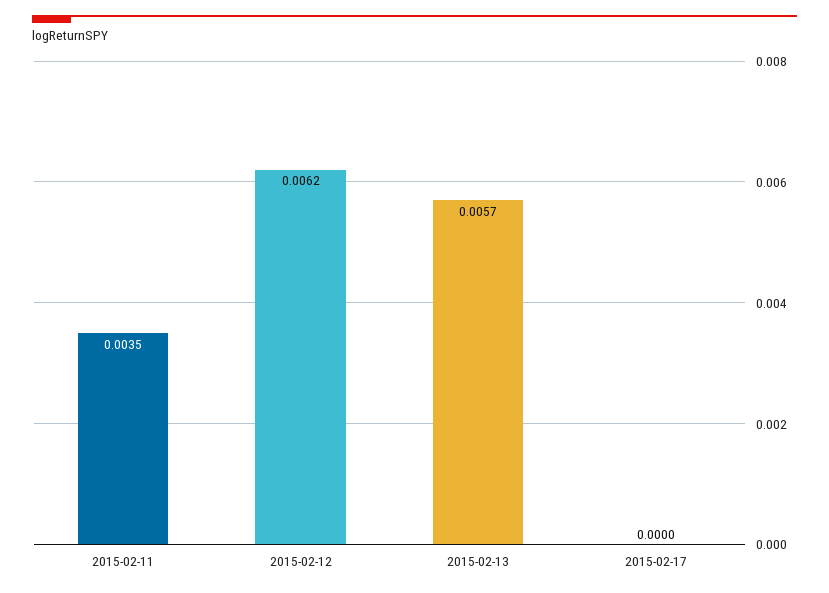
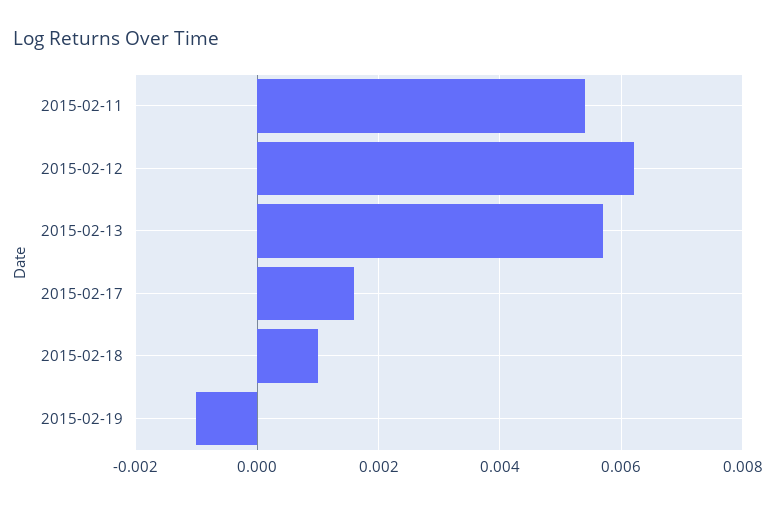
2015-02-11: 0.0035 -> 0.0055
2015-02-17: 0 -> 0.0015
2015-02-18: none -> 0.001
2015-02-19: none -> -0.001

